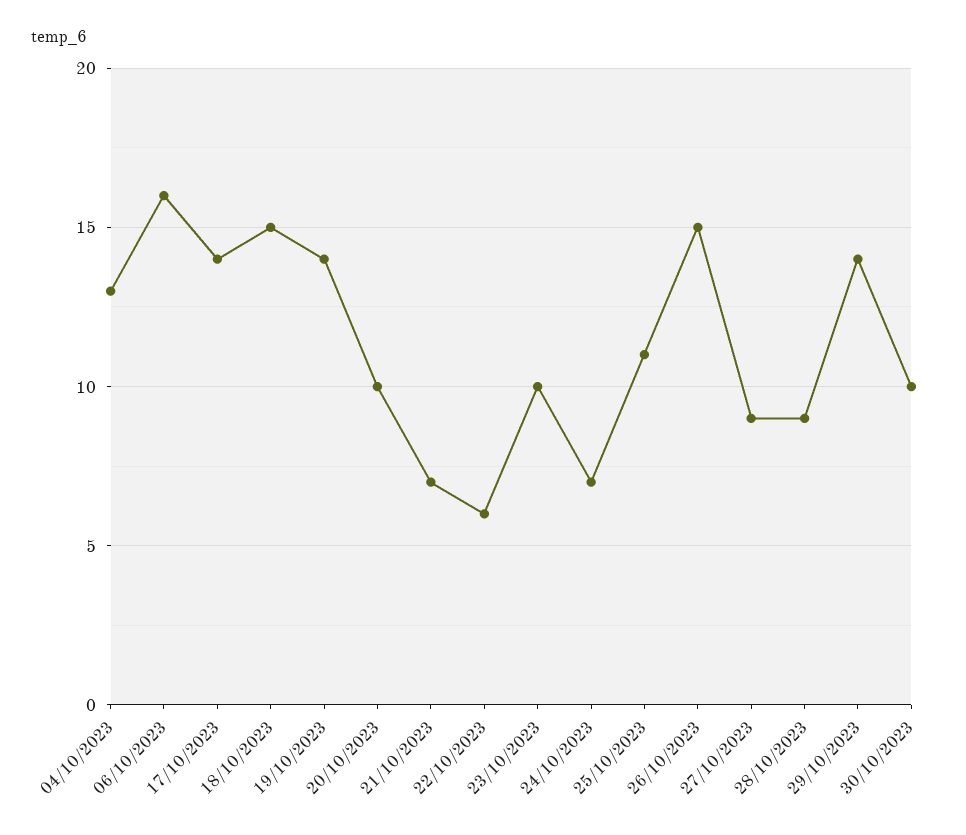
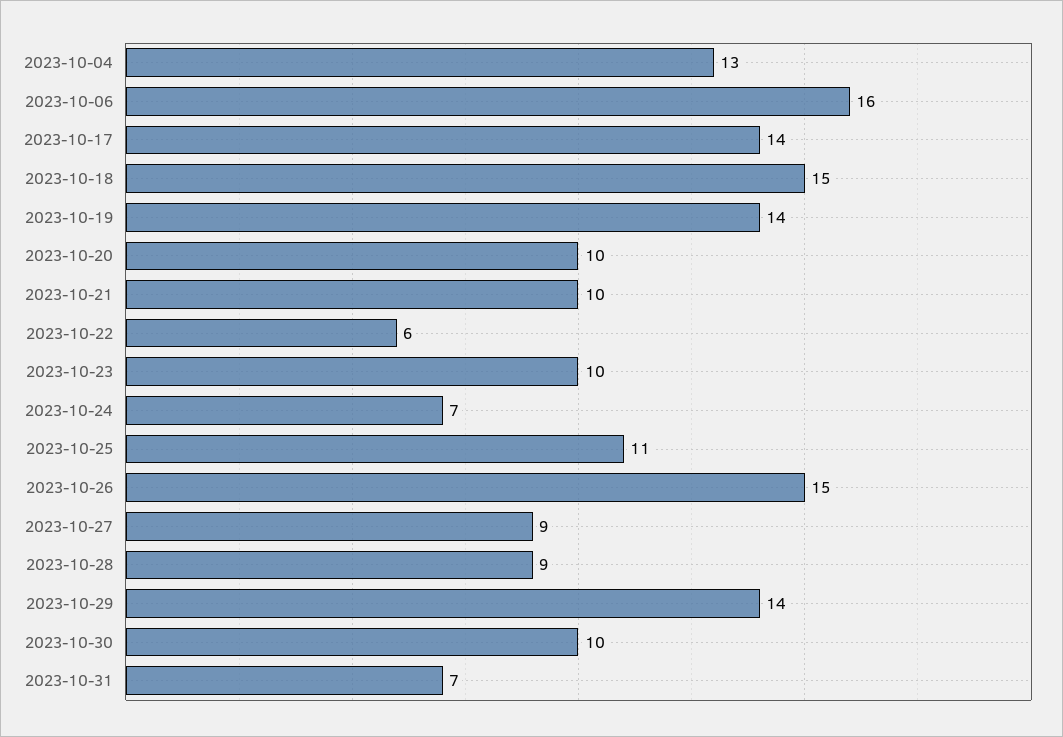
21/10/2023: 7 -> 10
2023-10-31: none -> 7

